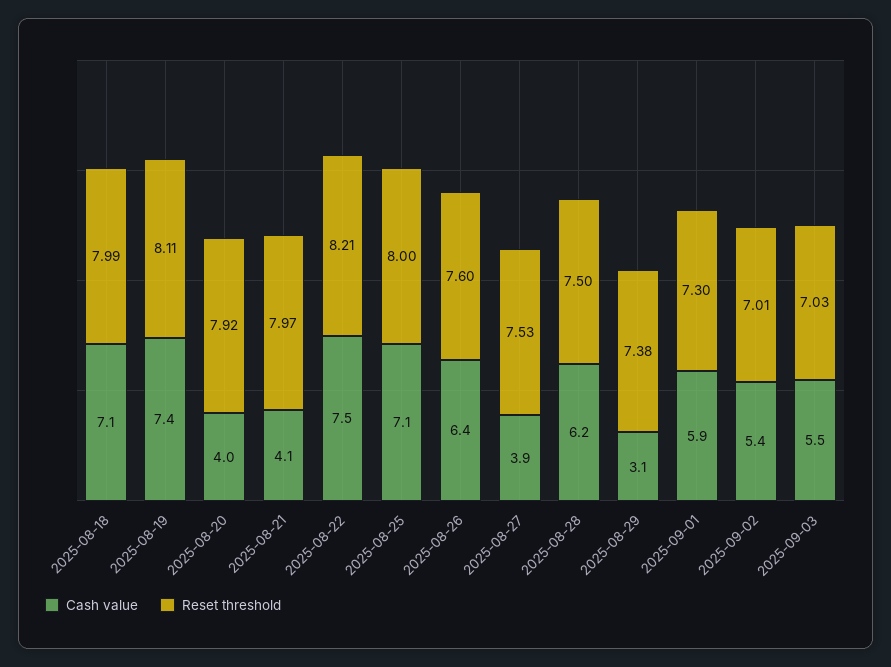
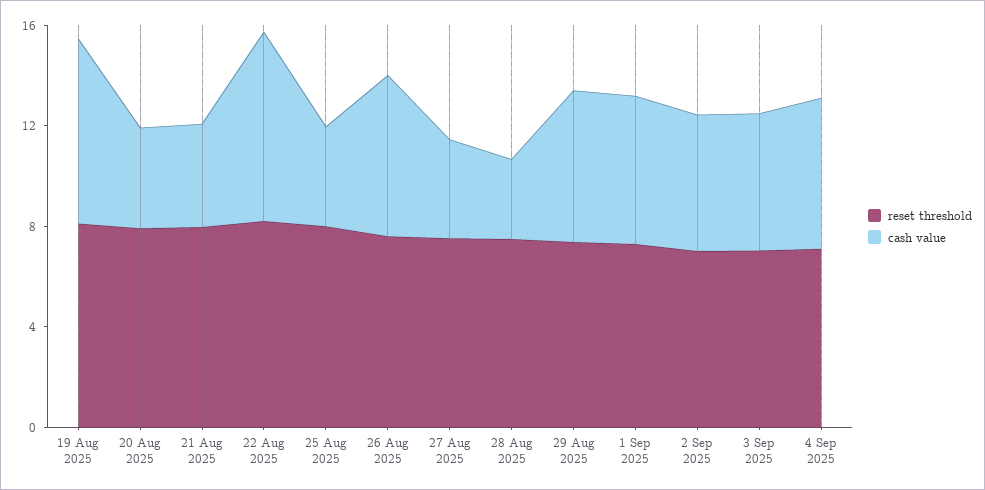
Cash value, 2025-08-18: 7.1 -> none
Reset threshold, 2025-08-18: 7.99 -> none
Cash value, 2025-08-25: 7.1 -> 4
Cash value, 2025-08-28: 6.2 -> 3
Cash value, 2025-08-29: 3.1 -> 6
Reset threshold, 4 Sep 2025: none -> 7
Cash value, 4 Sep 2025: none -> 6

